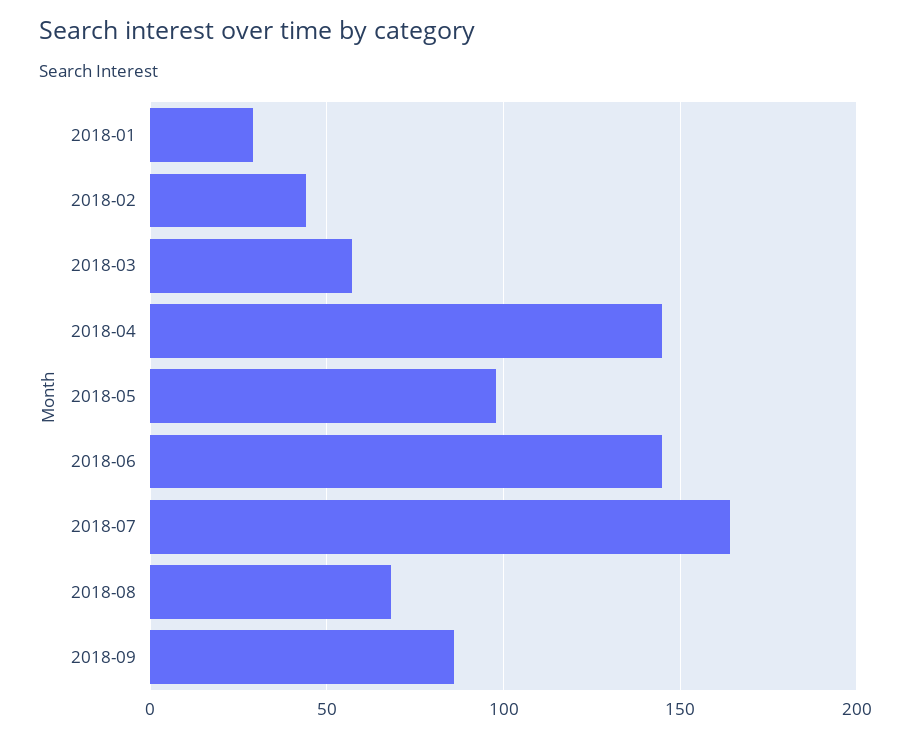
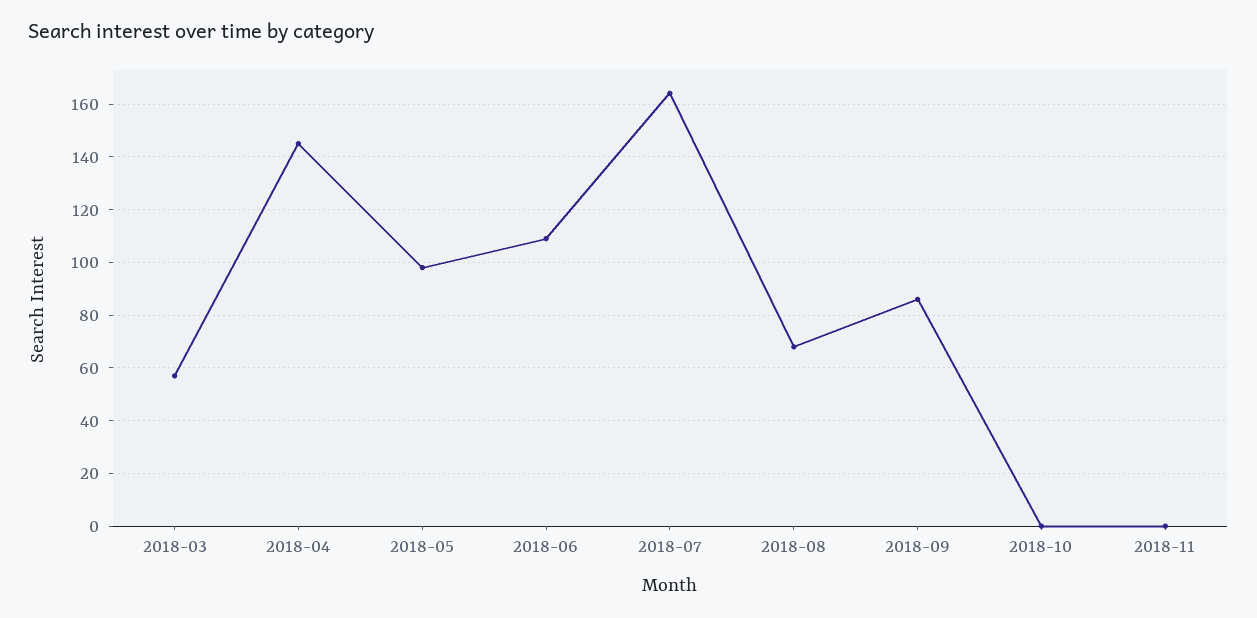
2018-01: 30 -> none
2018-02: 45 -> none
2018-06: 145 -> 110
2018-10: none -> 0
2018-11: none -> 0

